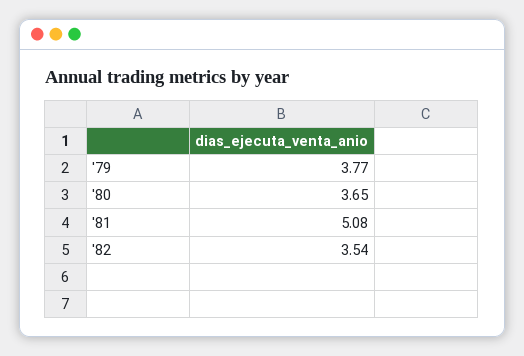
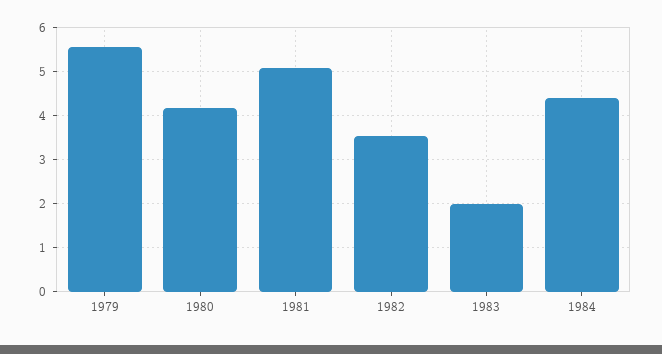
'79: 3.77 -> 5.6
'80: 3.65 -> 4.2
1983: none -> 2
1984: none -> 4.4

